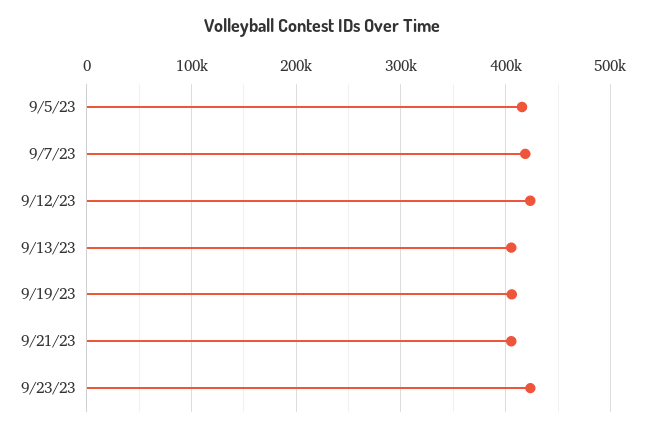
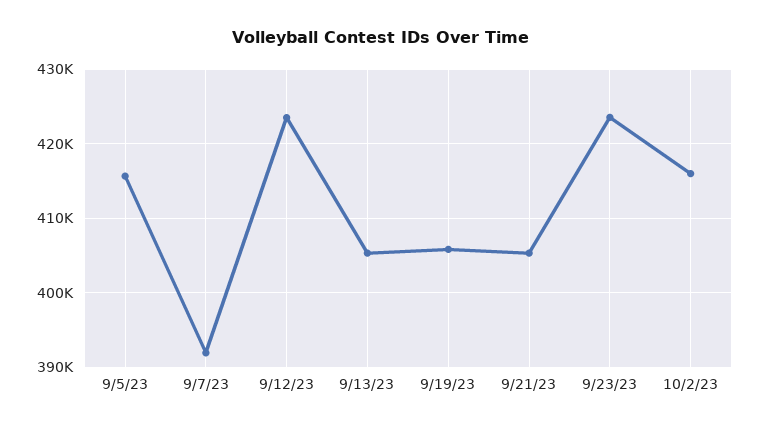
9/7/23: 420000 -> 392000
10/2/23: none -> 416000

